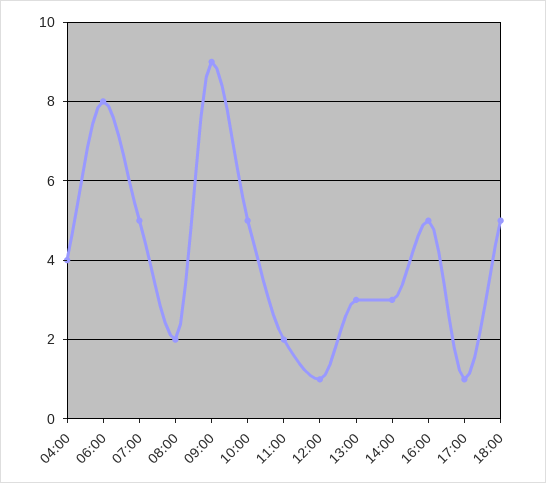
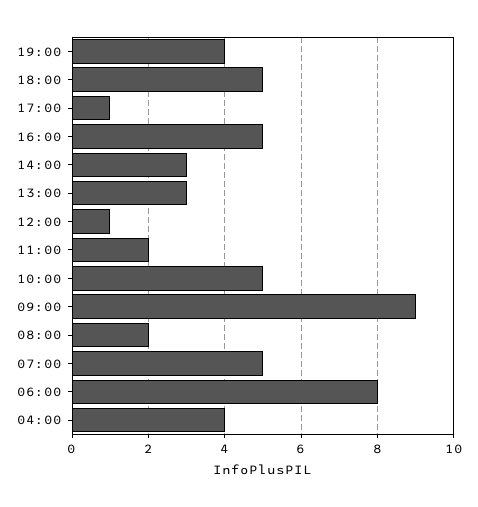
19:00: none -> 4

